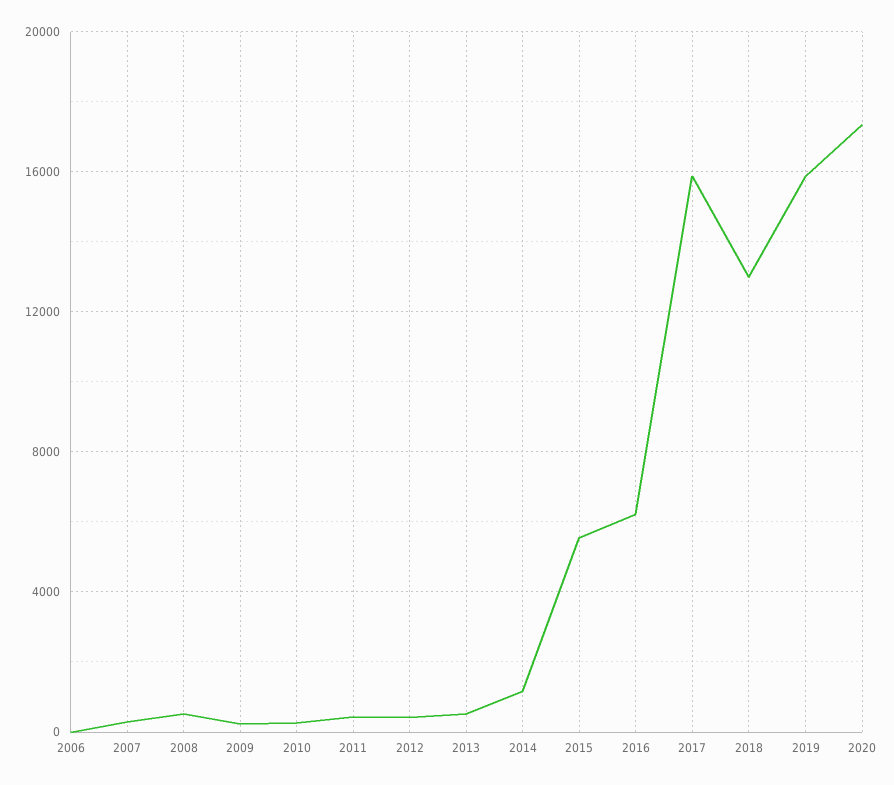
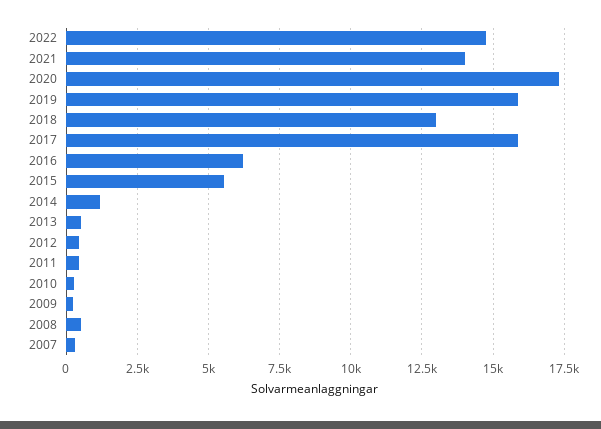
2006: 0 -> none
2022: none -> 14750
2021: none -> 14000

